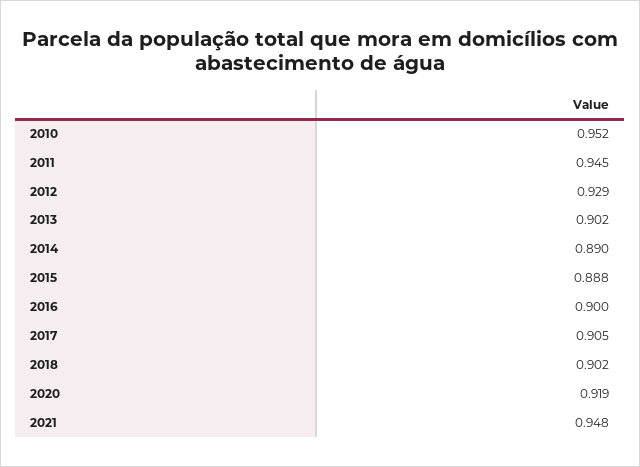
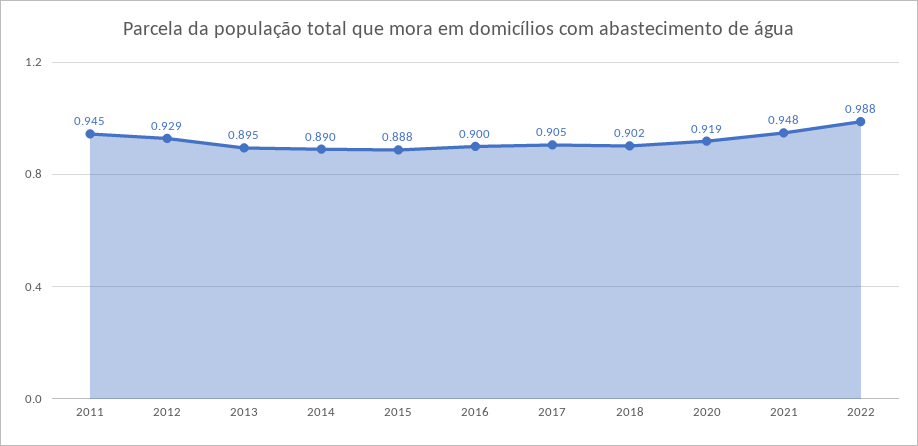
2010: 0.952 -> none
2013: 0.902 -> 0.895
2022: none -> 0.988

